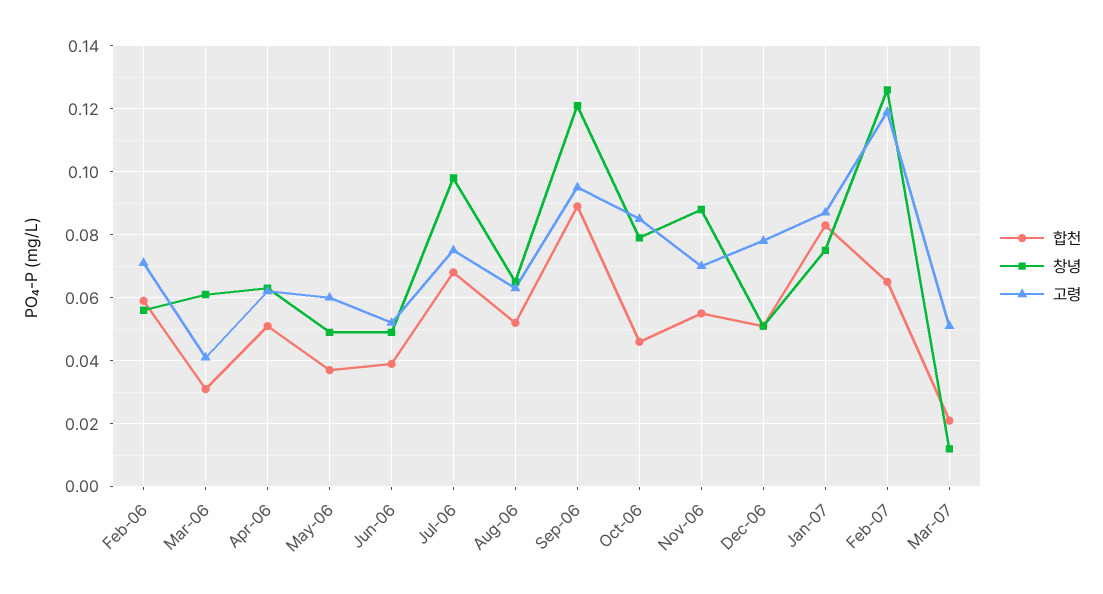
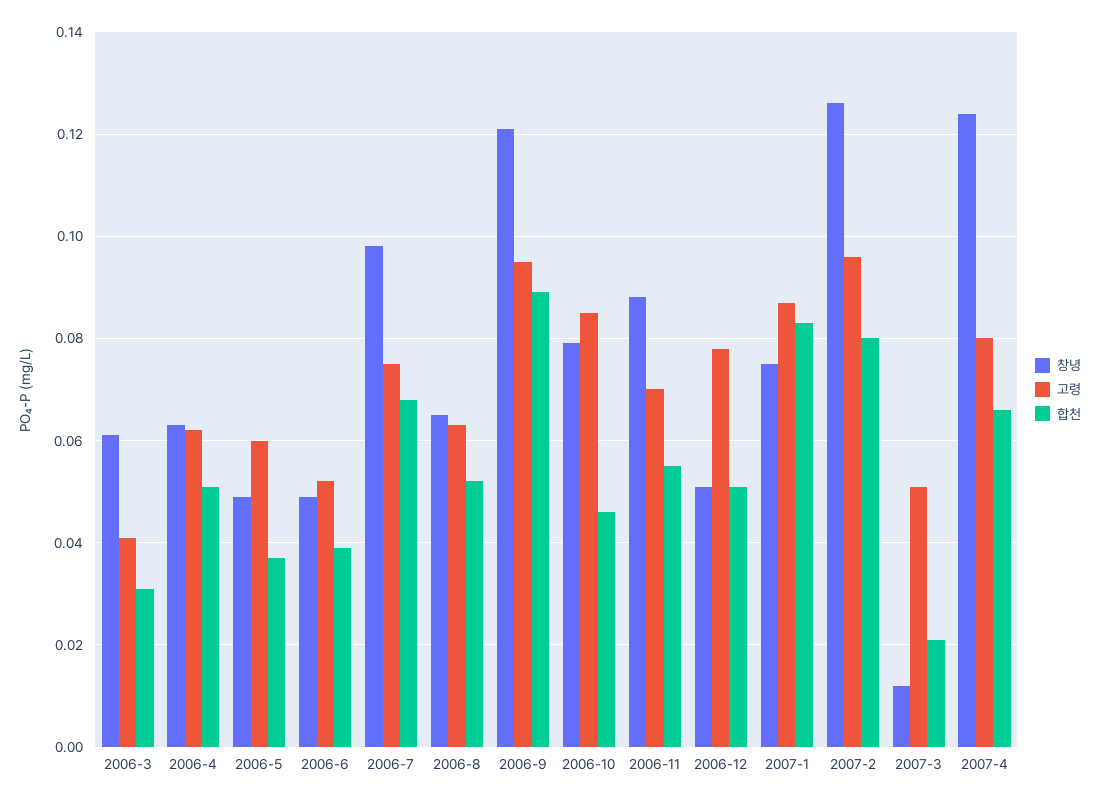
합천, Feb-06: 0.06 -> none
창녕, Feb-06: 0.055 -> none
고령, Feb-06: 0.07 -> none
합천, Feb-07: 0.065 -> 0.08
고령, Feb-07: 0.12 -> 0.095
창녕, 2007-4: none -> 0.125
고령, 2007-4: none -> 0.08
합천, 2007-4: none -> 0.065

